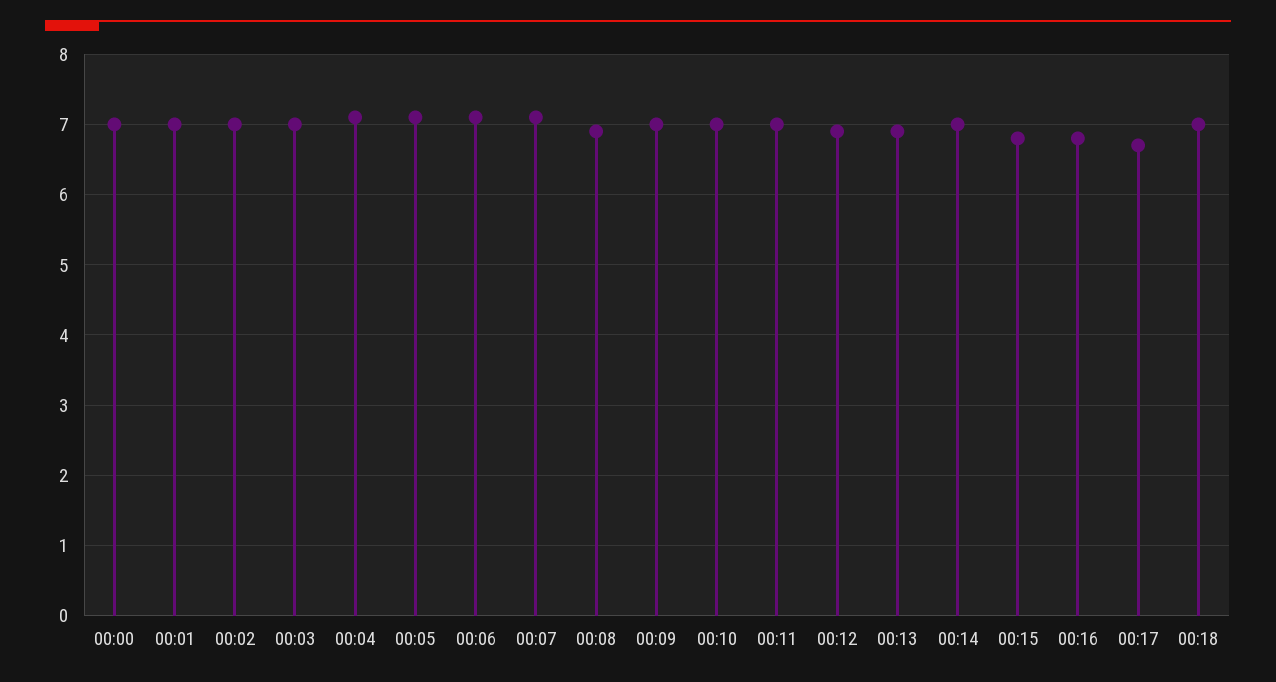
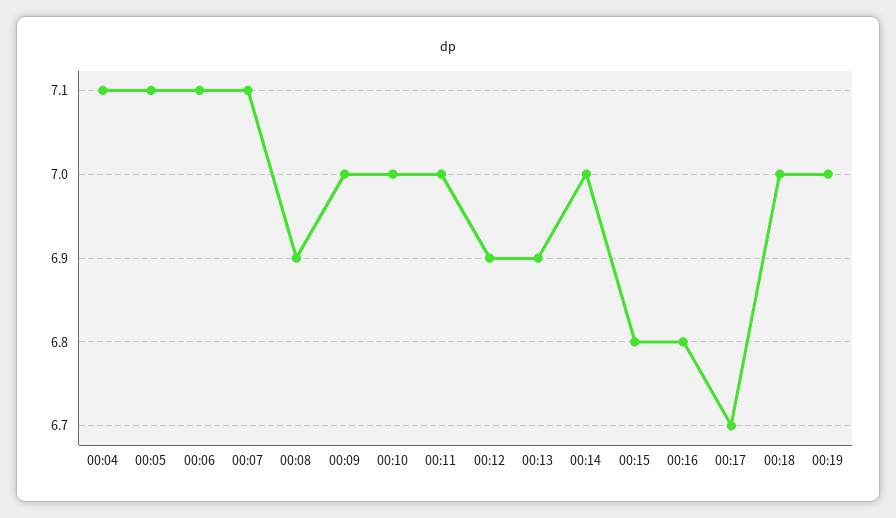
00:00: 7 -> none
00:01: 7 -> none
00:02: 7 -> none
00:03: 7 -> none
00:19: none -> 7

